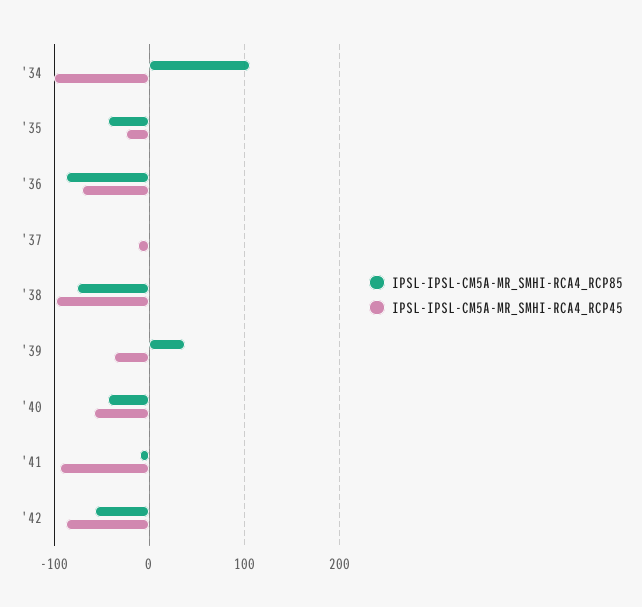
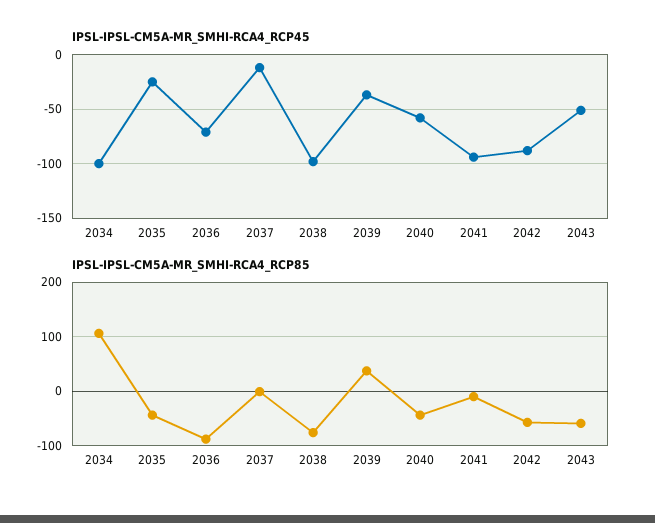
IPSL-IPSL-CM5A-MR_SMHI-RCA4_RCP45, 2043: none -> -50
IPSL-IPSL-CM5A-MR_SMHI-RCA4_RCP85, 2043: none -> -60

